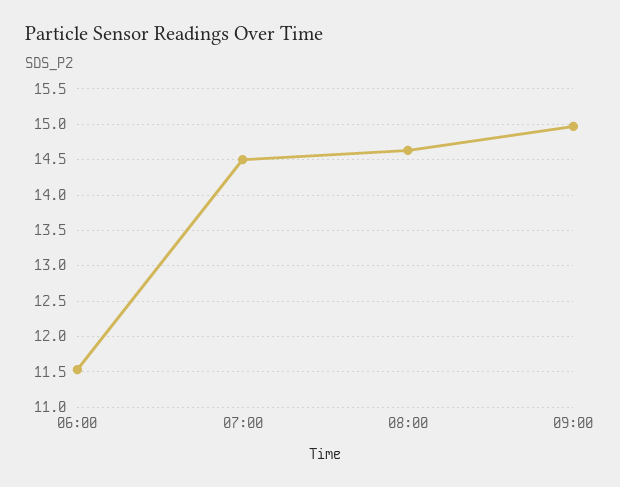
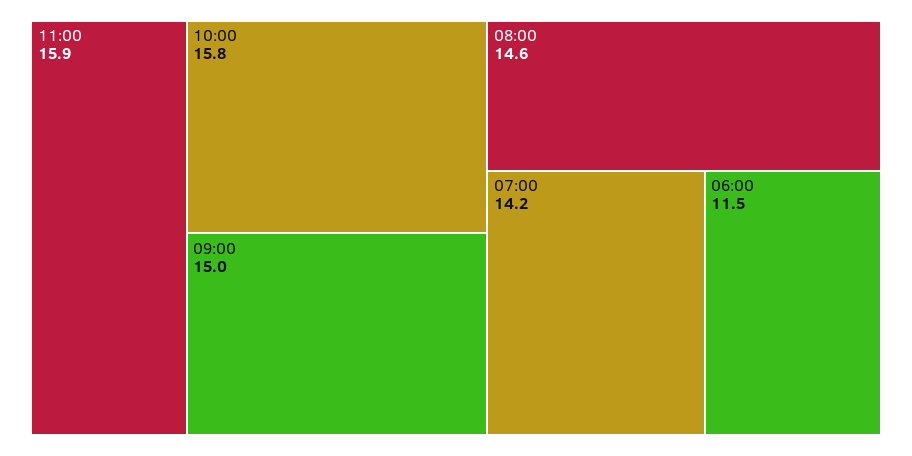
07:00: 14.5 -> 14.2
11:00: none -> 15.9
10:00: none -> 15.8

